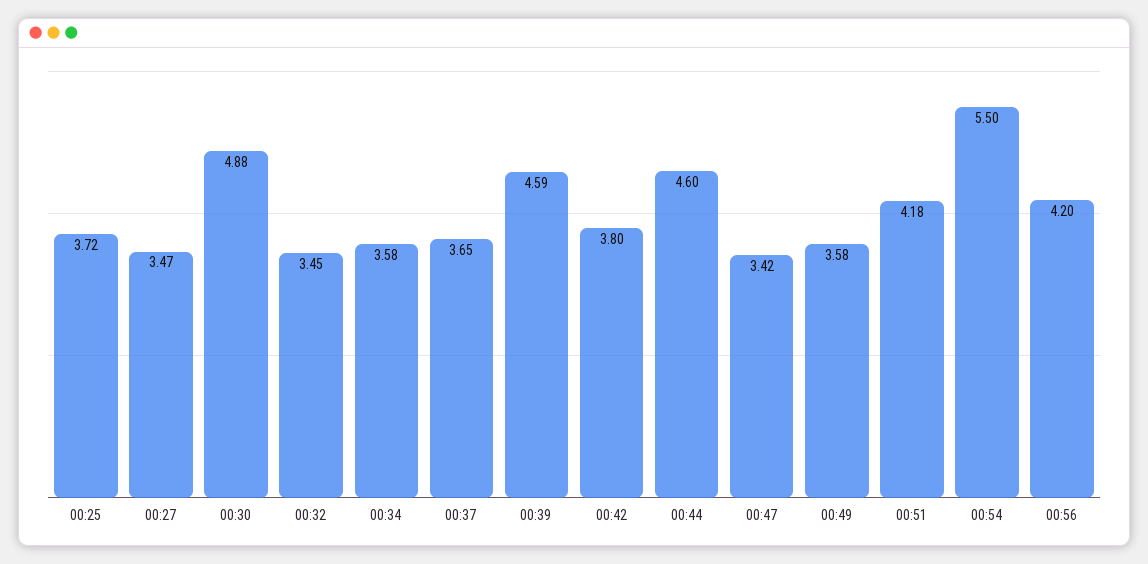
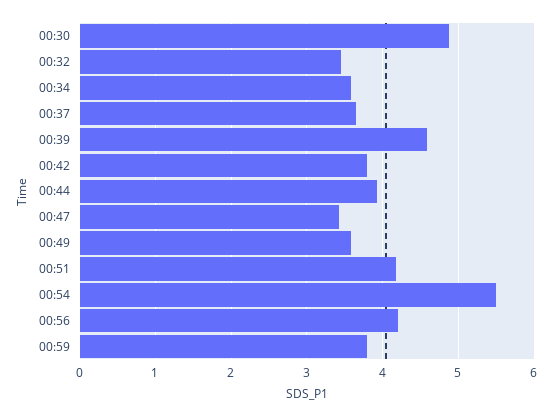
00:25: 3.72 -> none
00:27: 3.47 -> none
00:44: 4.6 -> 3.9
00:59: none -> 3.8

